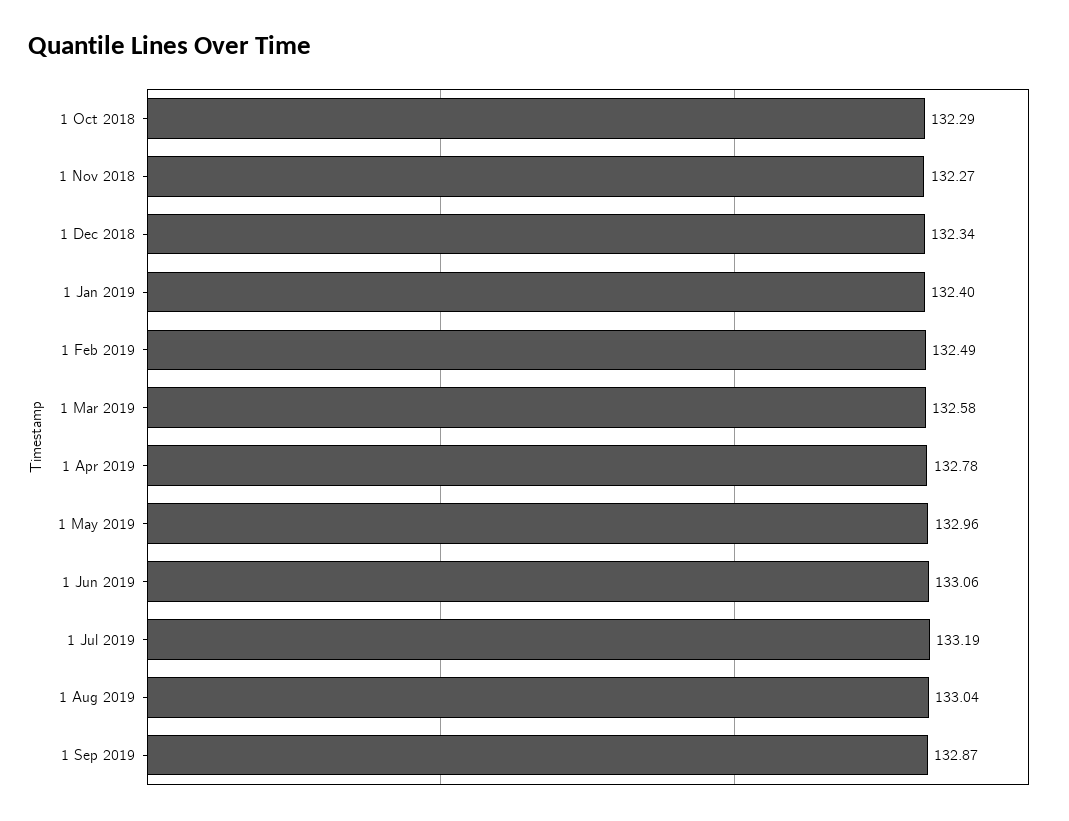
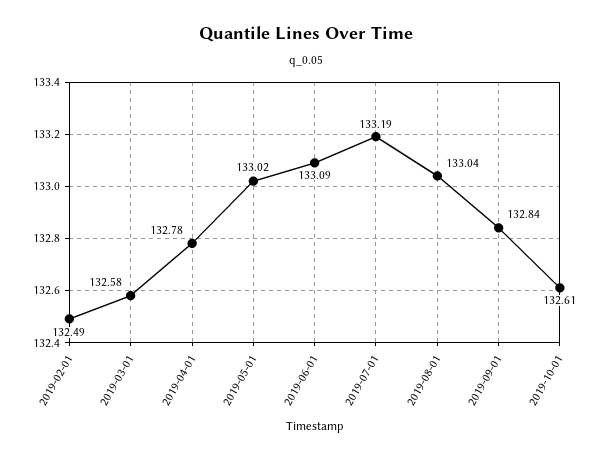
1 Oct 2018: 132.29 -> none
1 Nov 2018: 132.27 -> none
1 Dec 2018: 132.34 -> none
1 Jan 2019: 132.4 -> none
1 May 2019: 132.96 -> 133.02
1 Jun 2019: 133.06 -> 133.09
1 Sep 2019: 132.87 -> 132.84
2019-10-01: none -> 132.61

